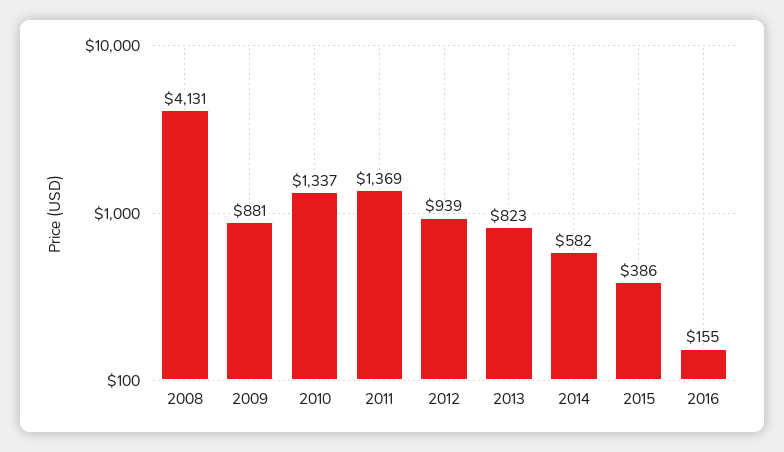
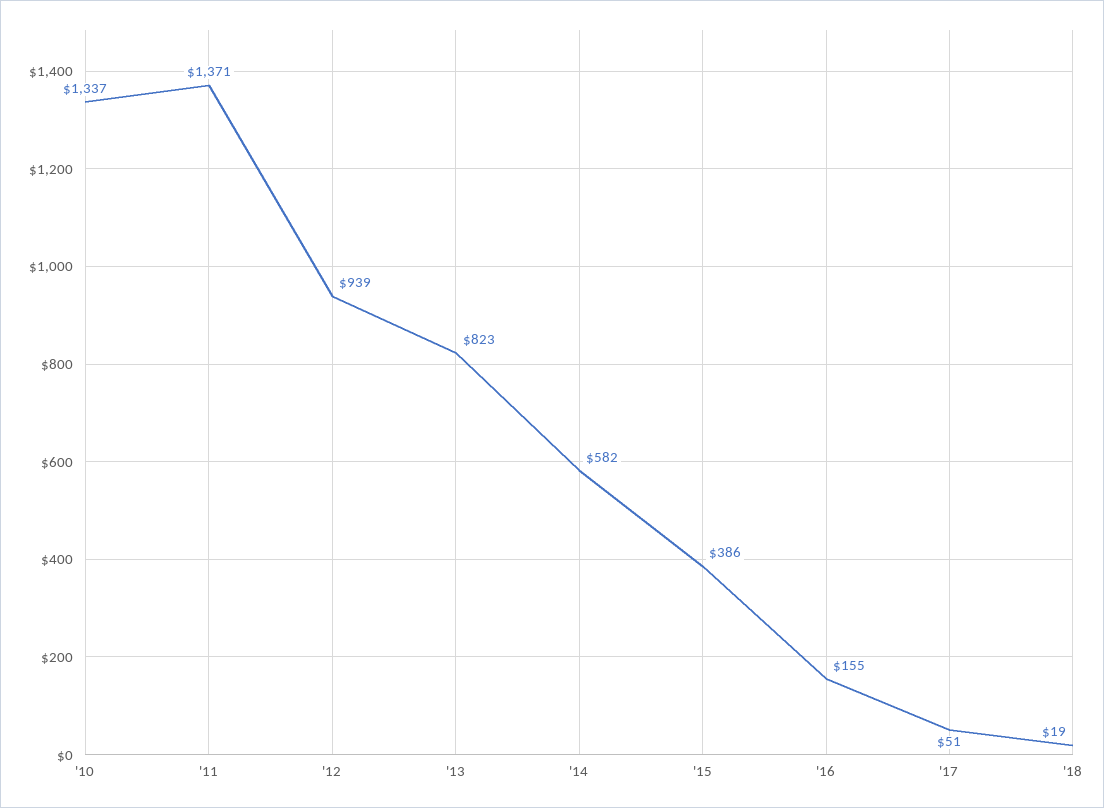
2008: 4131 -> none
2009: 881 -> none
2011: 1369 -> 1371
'17: none -> 51
'18: none -> 19

